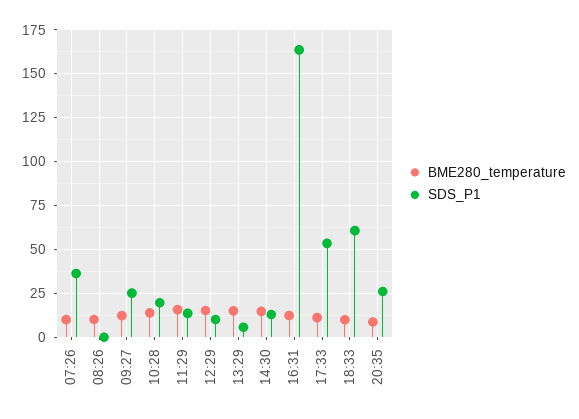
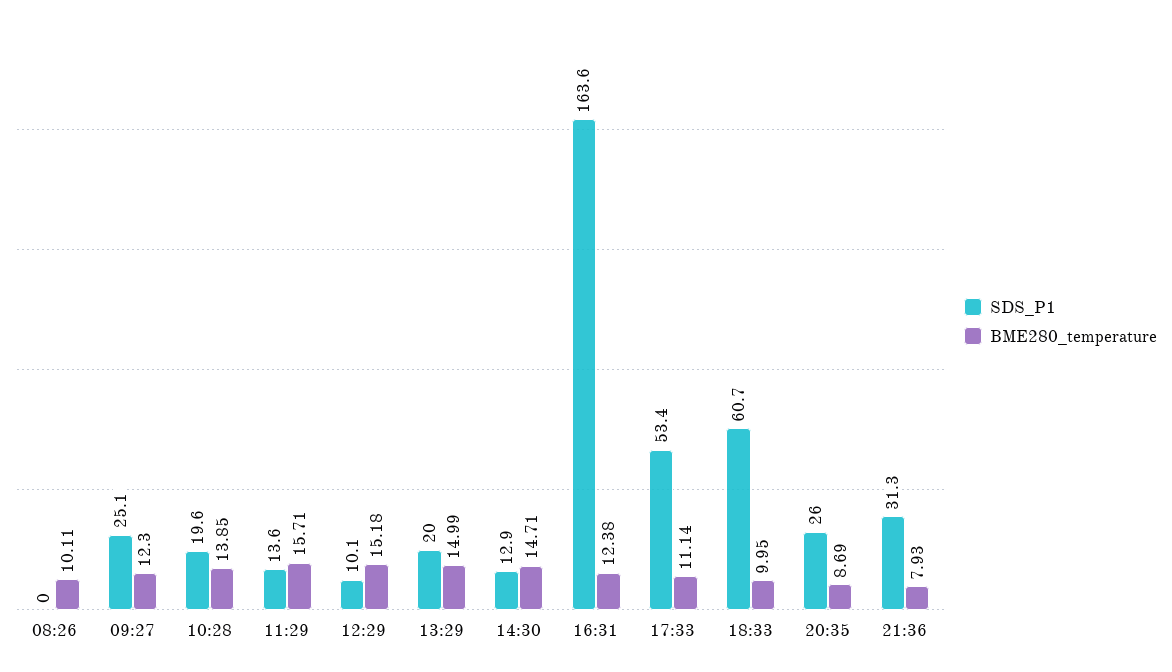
BME280_temperature, 07:26: 10 -> none
SDS_P1, 07:26: 35 -> none
SDS_P1, 13:29: 5 -> 20
SDS_P1, 21:36: none -> 31.3
BME280_temperature, 21:36: none -> 7.93

